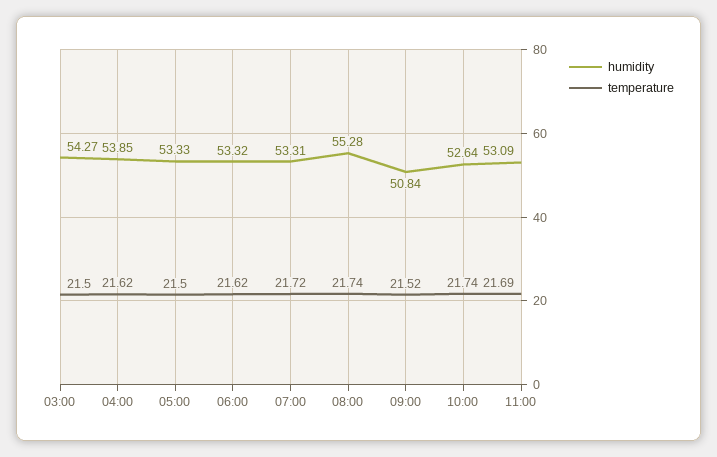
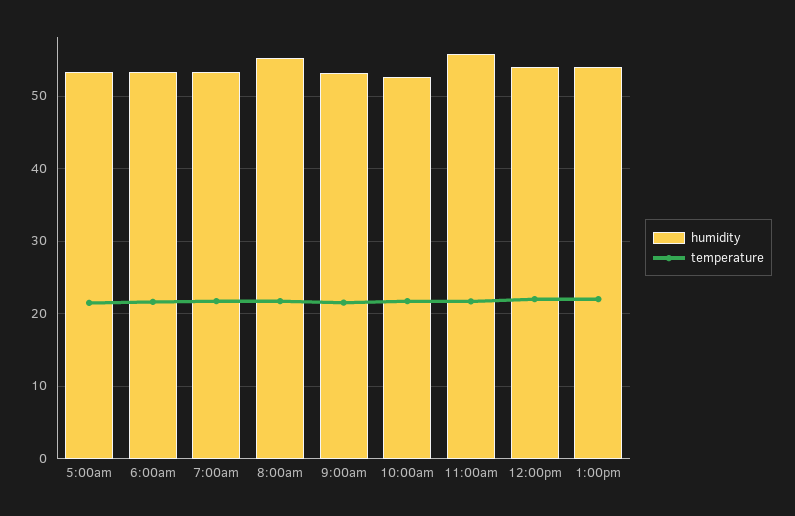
humidity, 03:00: 54.27 -> none
temperature, 03:00: 21.5 -> none
humidity, 04:00: 53.85 -> none
temperature, 04:00: 21.62 -> none
humidity, 09:00: 50.84 -> 53
humidity, 11:00: 53.09 -> 56
humidity, 12:00pm: none -> 54
temperature, 12:00pm: none -> 22
humidity, 1:00pm: none -> 54
temperature, 1:00pm: none -> 22

